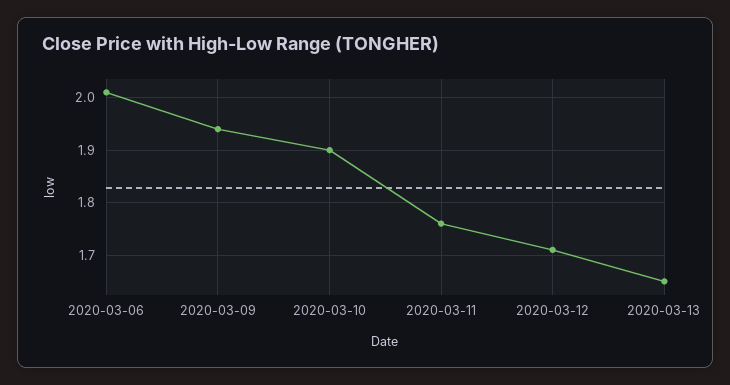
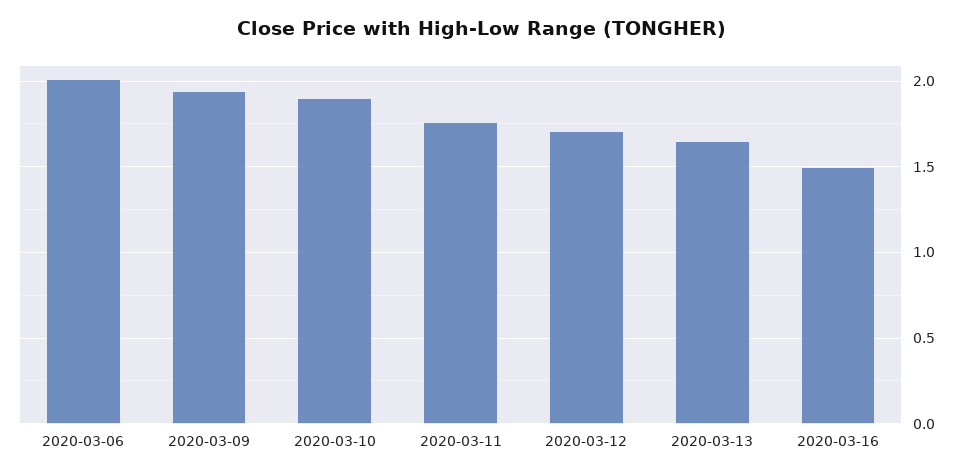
2020-03-16: none -> 1.5

